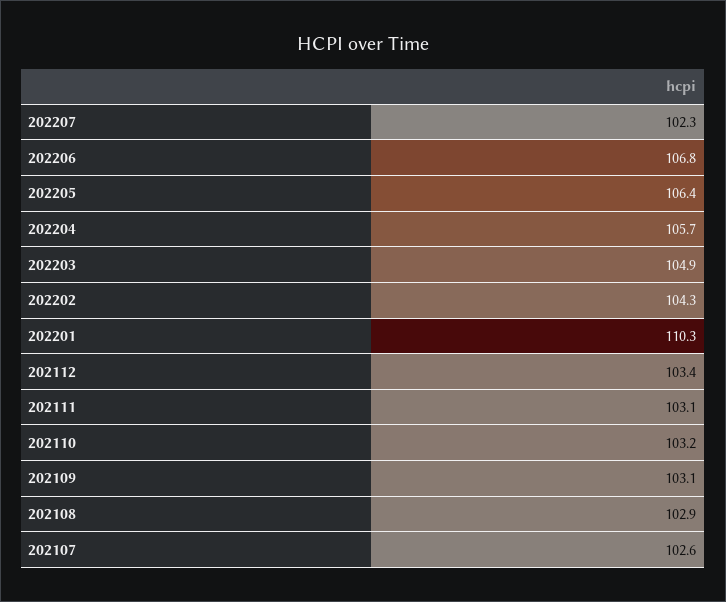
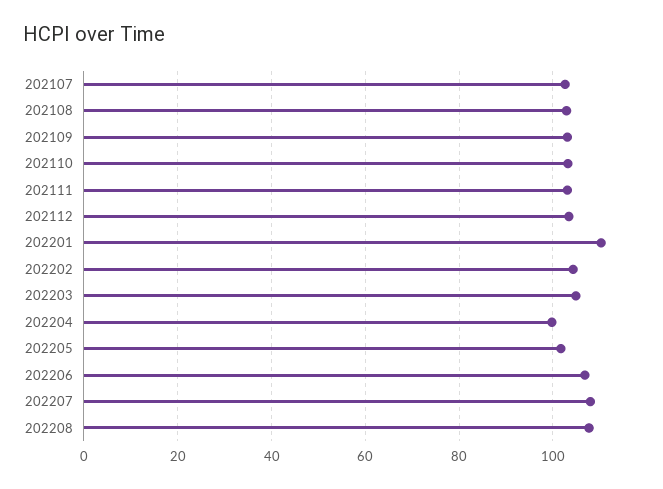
202207: 102.3 -> 108
202205: 106.4 -> 102
202204: 105.7 -> 100
202208: none -> 108

